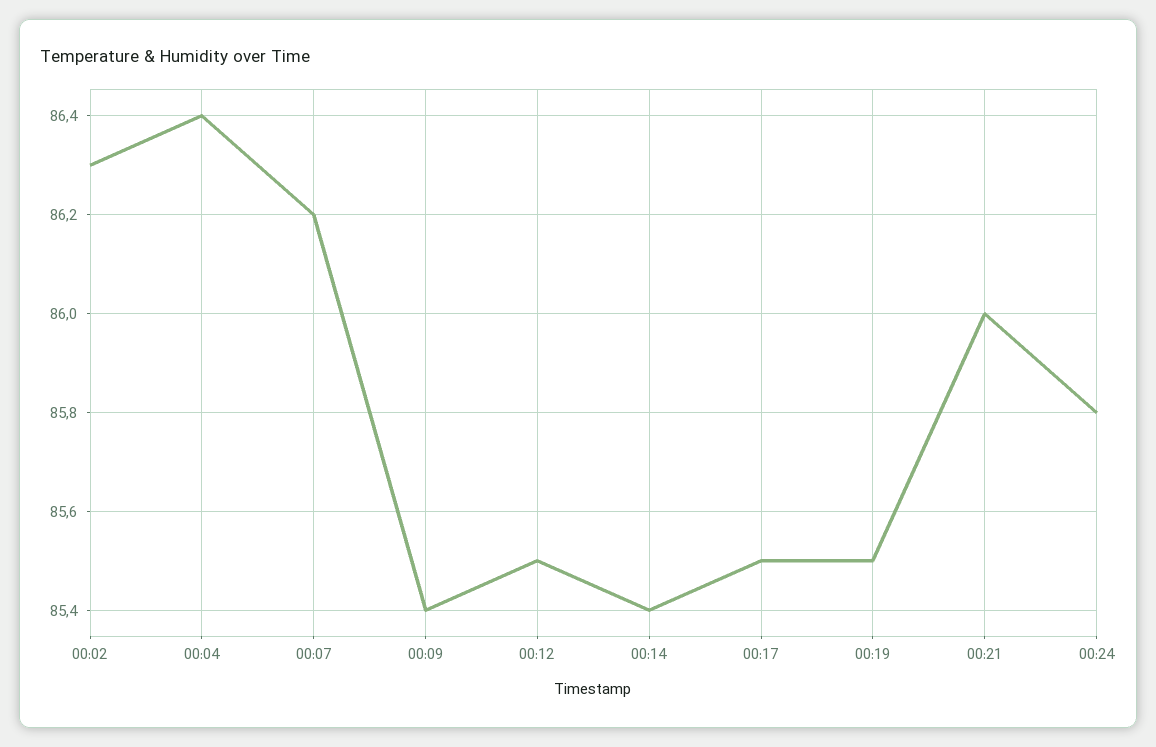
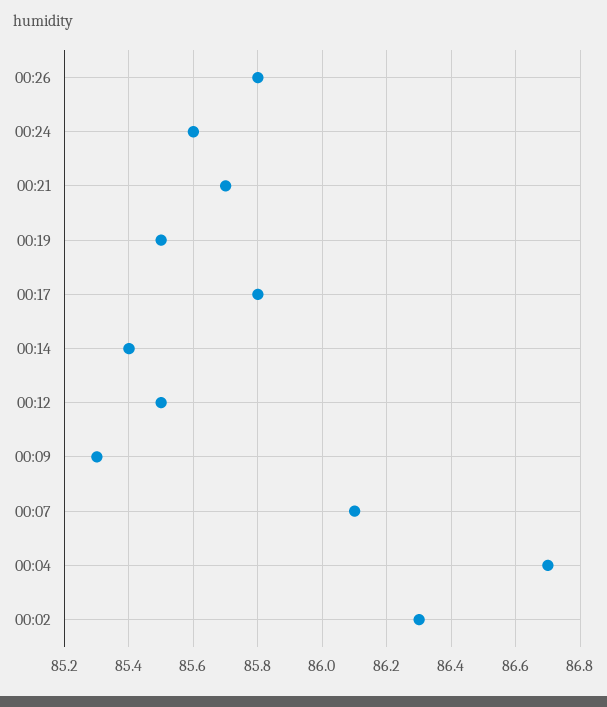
00:04: 86.4 -> 86.7
00:07: 86.2 -> 86.1
00:09: 85.4 -> 85.3
00:17: 85.5 -> 85.8
00:21: 86 -> 85.7
00:24: 85.8 -> 85.6
00:26: none -> 85.8

